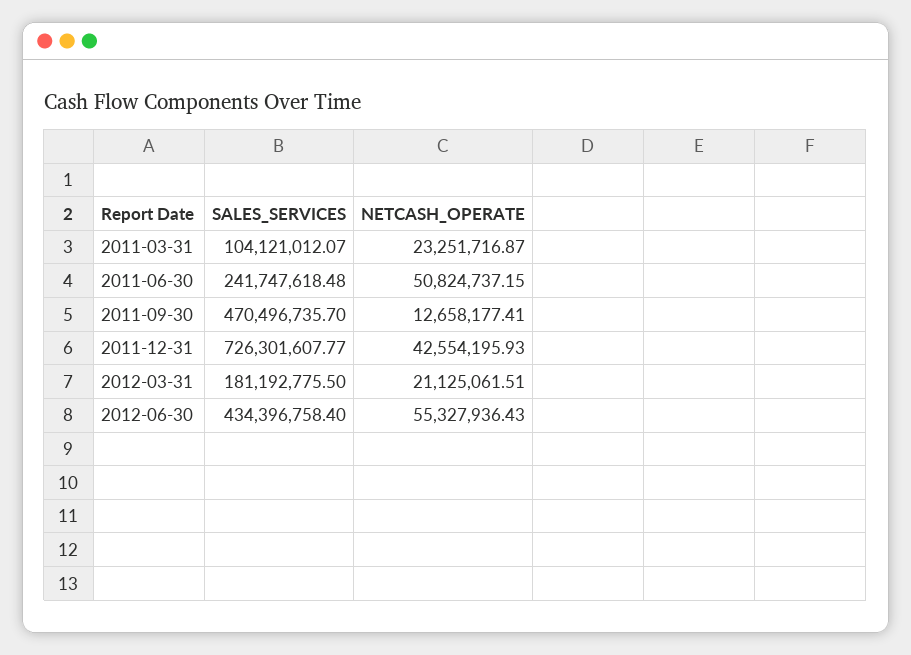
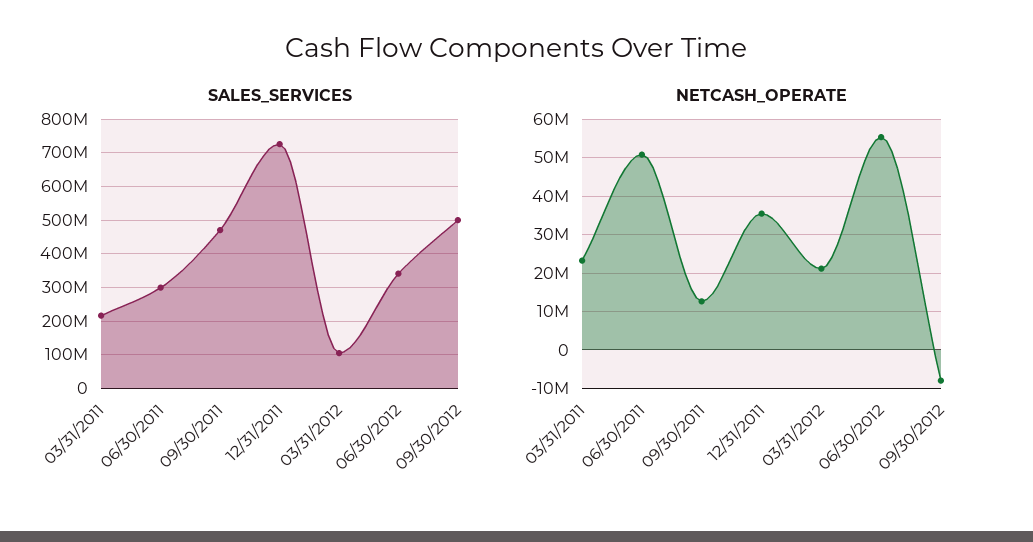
SALES_SERVICES, 2011-03-31: 104121012.07 -> 220000000
SALES_SERVICES, 2011-06-30: 241747618.48 -> 300000000
NETCASH_OPERATE, 2011-12-31: 42554195.93 -> 36000000
SALES_SERVICES, 2012-03-31: 181192775.5 -> 100000000
SALES_SERVICES, 2012-06-30: 434396758.4 -> 340000000
SALES_SERVICES, 09/30/2012: none -> 500000000
NETCASH_OPERATE, 09/30/2012: none -> -8000000

